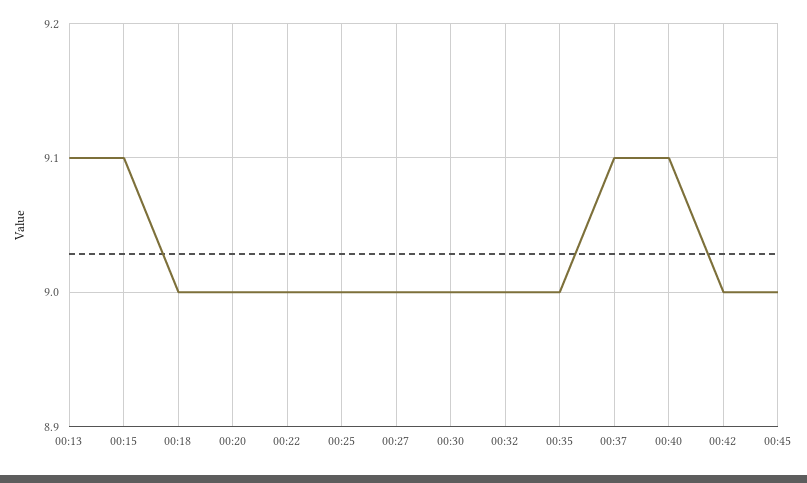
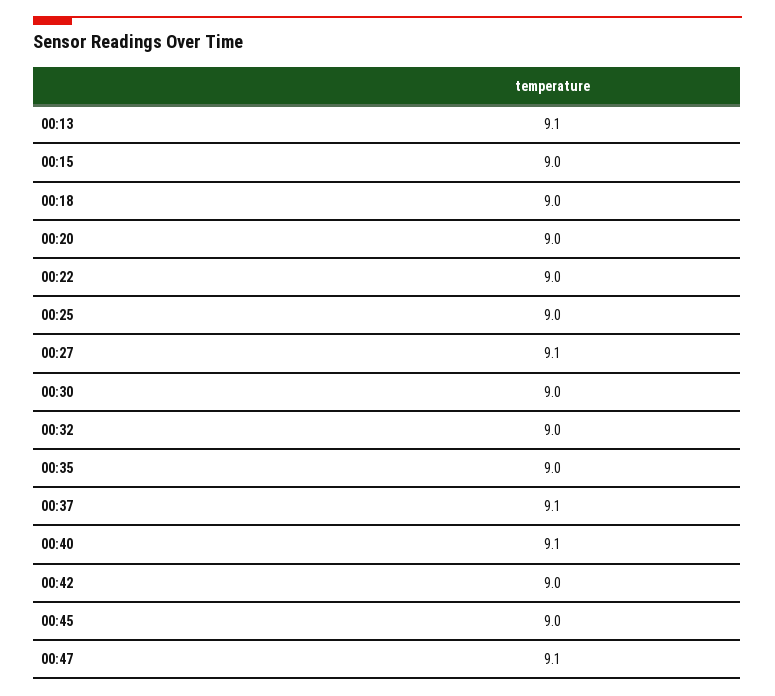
00:15: 9.1 -> 9
00:27: 9 -> 9.1
00:47: none -> 9.1

